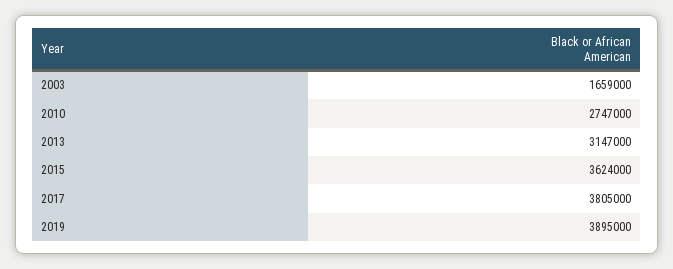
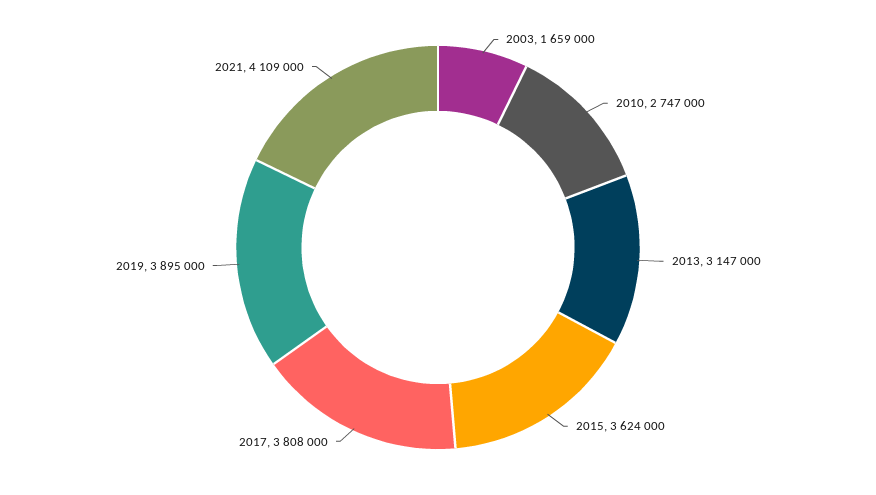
2017: 3805000 -> 3808000
2021: none -> 4109000

